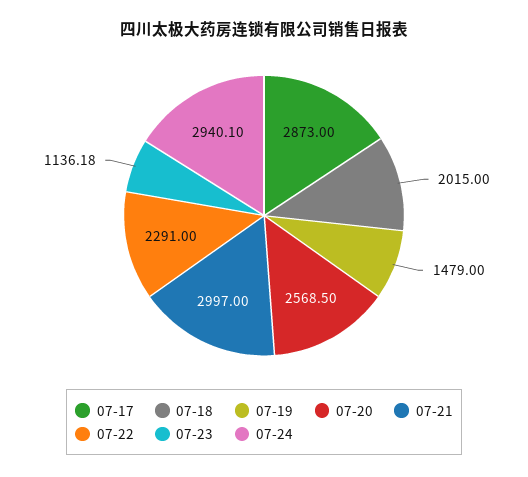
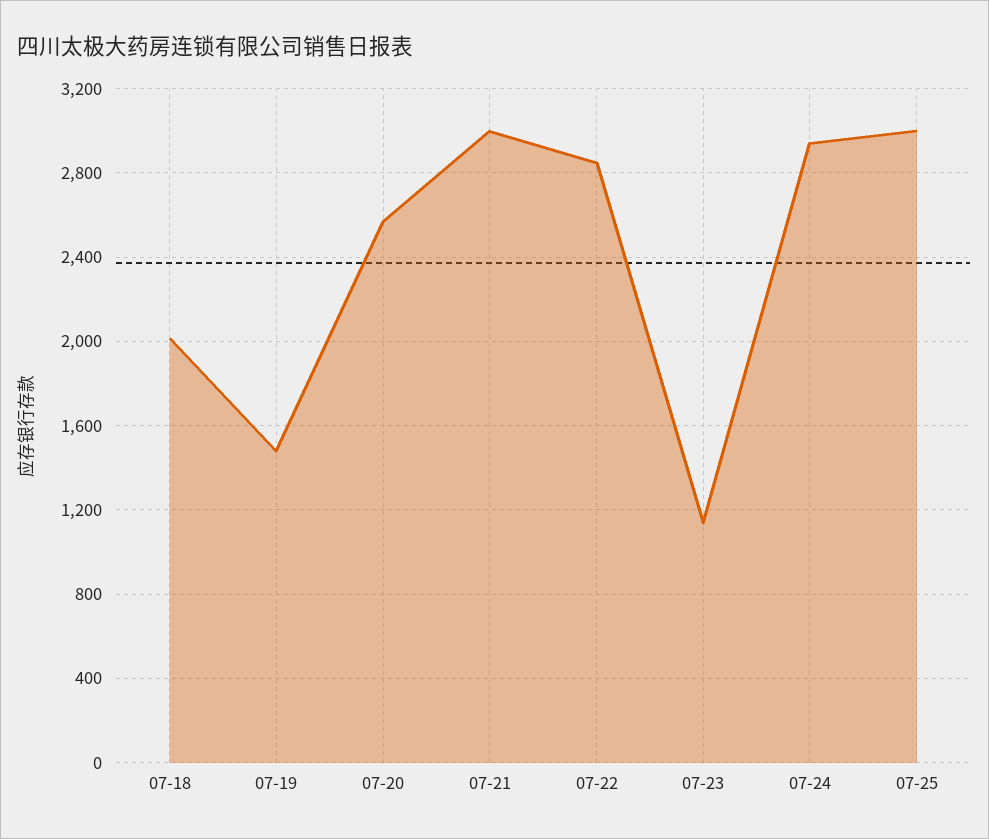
07-17: 2873 -> none
07-22: 2291 -> 2850
07-25: none -> 3000

